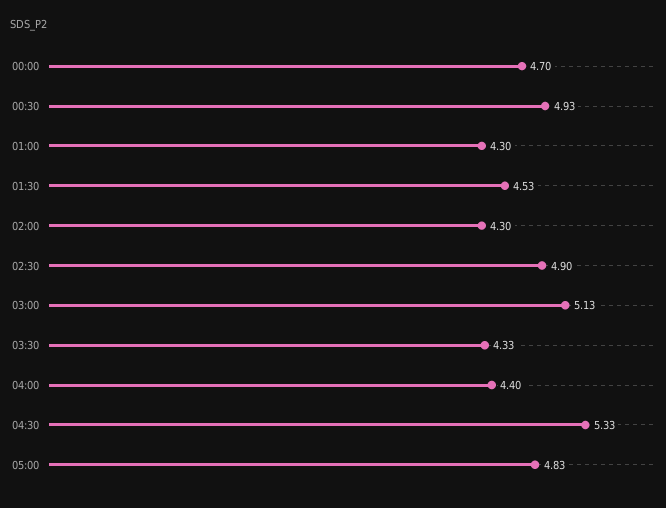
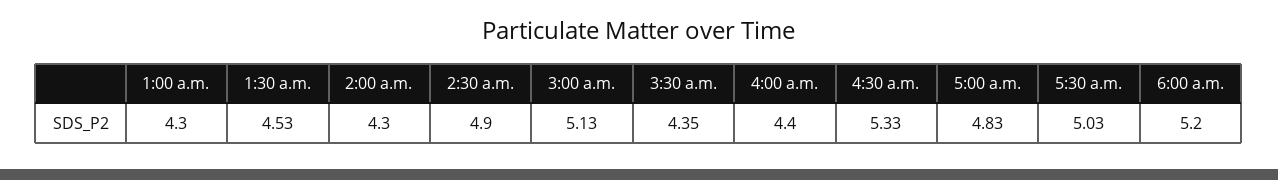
00:00: 4.7 -> none
00:30: 4.93 -> none
03:30: 4.33 -> 4.35
5:30 a.m.: none -> 5.03
6:00 a.m.: none -> 5.2

